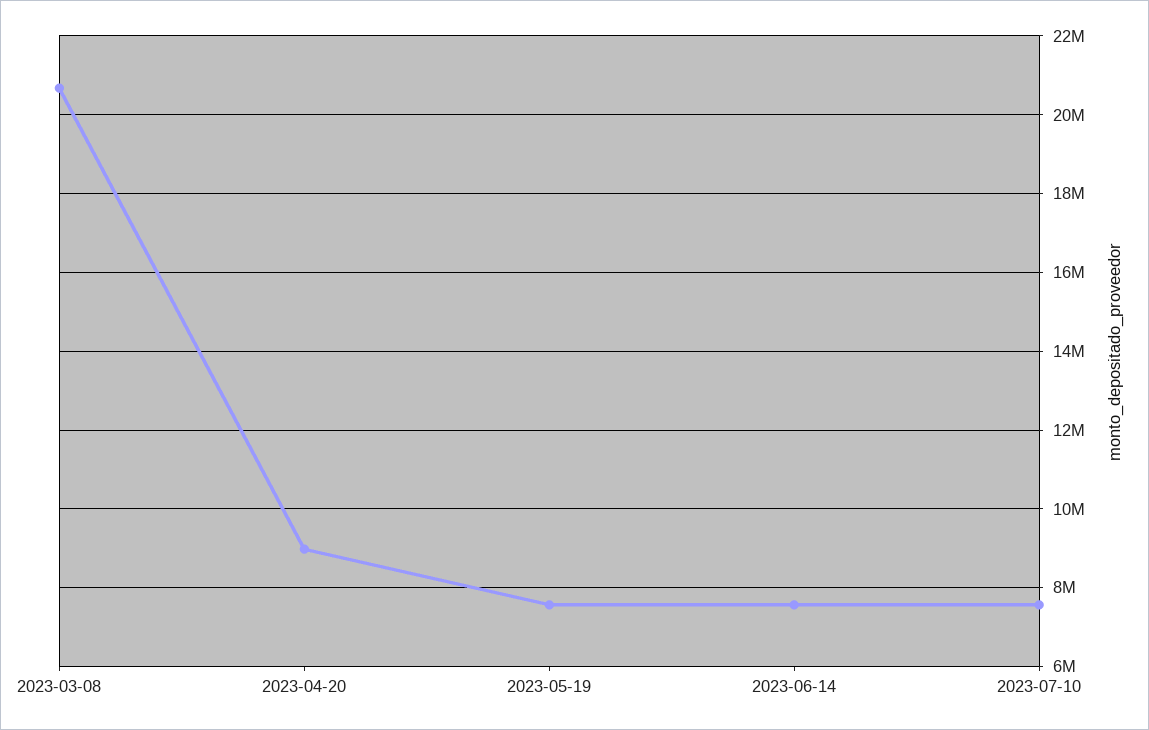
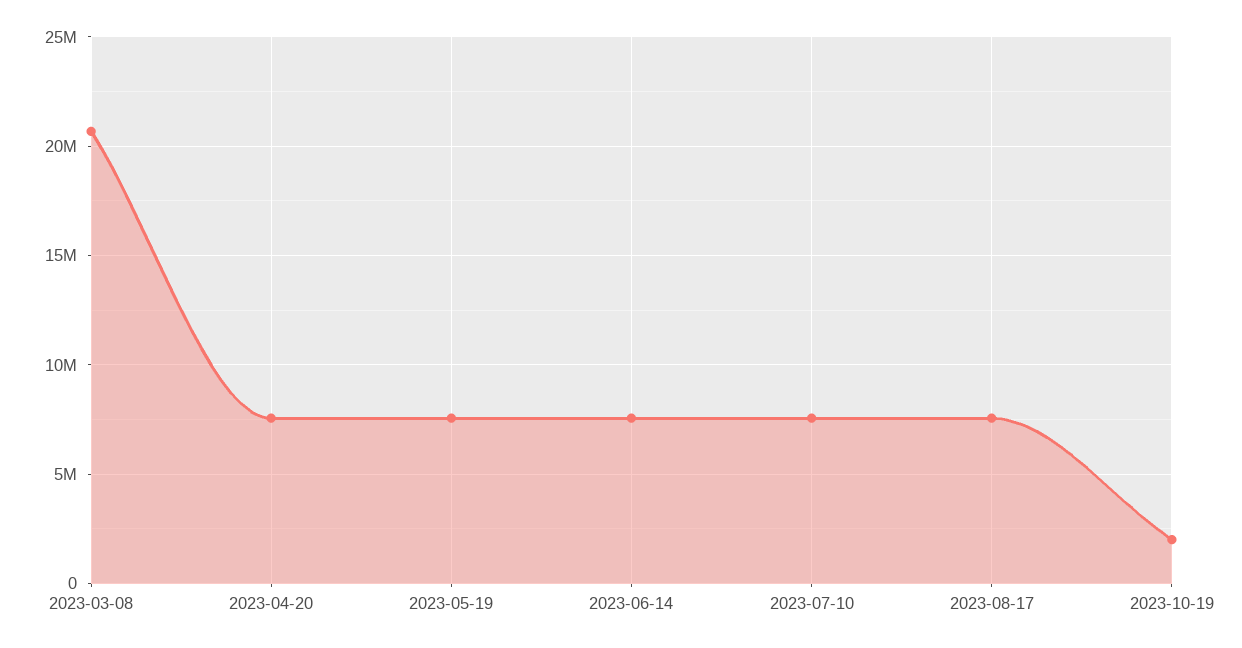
2023-04-20: 9000000 -> 7500000
2023-08-17: none -> 7500000
2023-10-19: none -> 2000000

